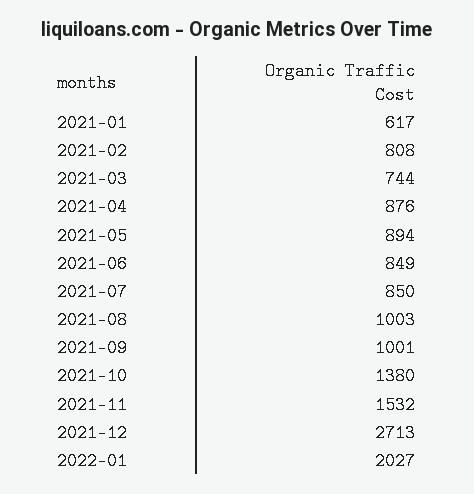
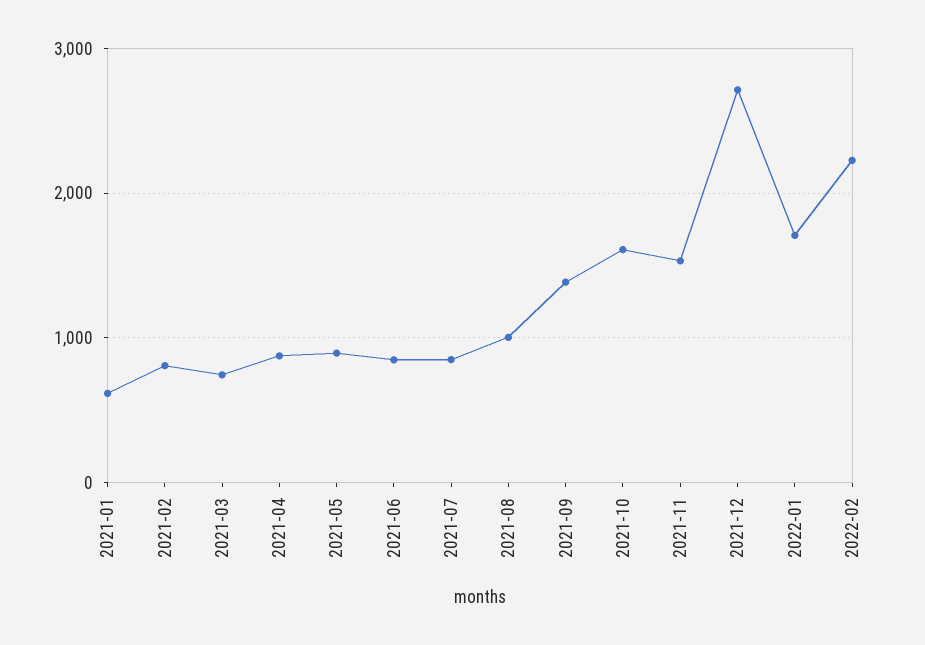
2021-09: 1001 -> 1400
2021-10: 1380 -> 1600
2022-01: 2027 -> 1700
2022-02: none -> 2200

